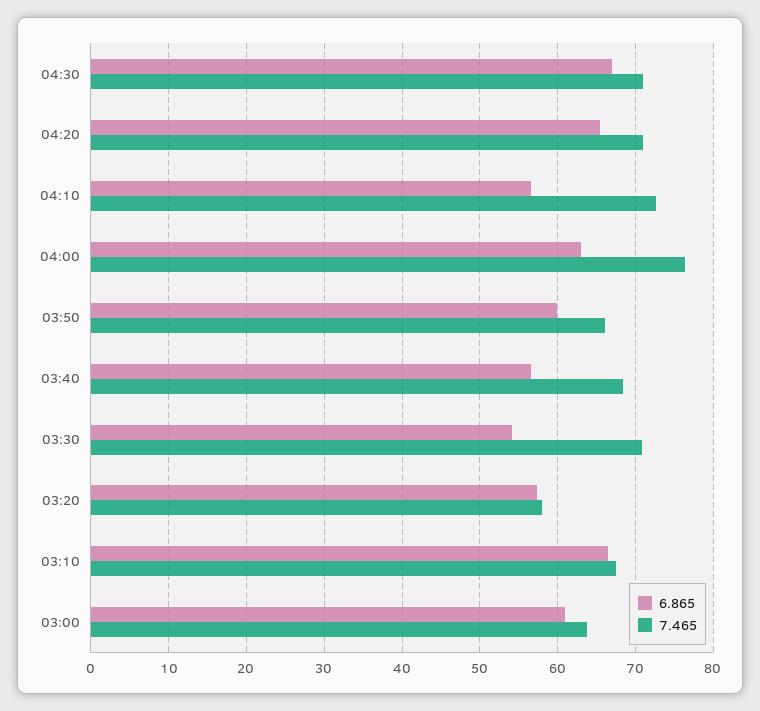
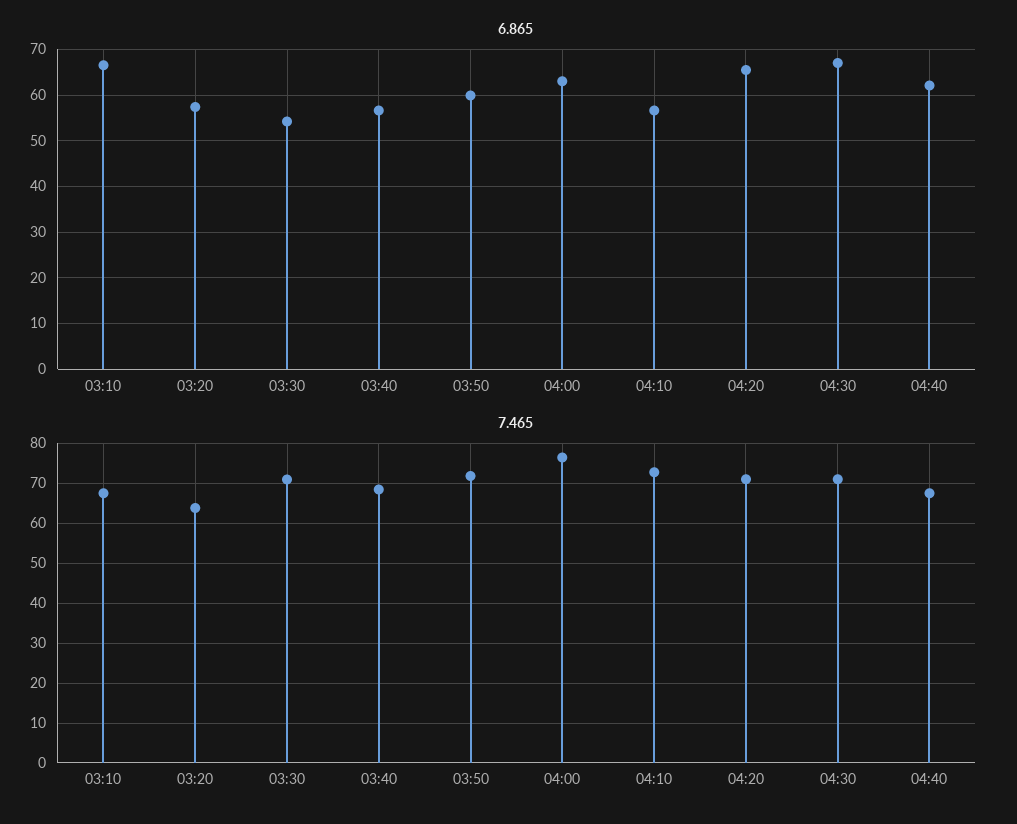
7.465, 03:50: 66 -> 72
7.465, 03:20: 58 -> 64
6.865, 03:00: 61 -> none
7.465, 03:00: 64 -> none
6.865, 04:40: none -> 62
7.465, 04:40: none -> 68

